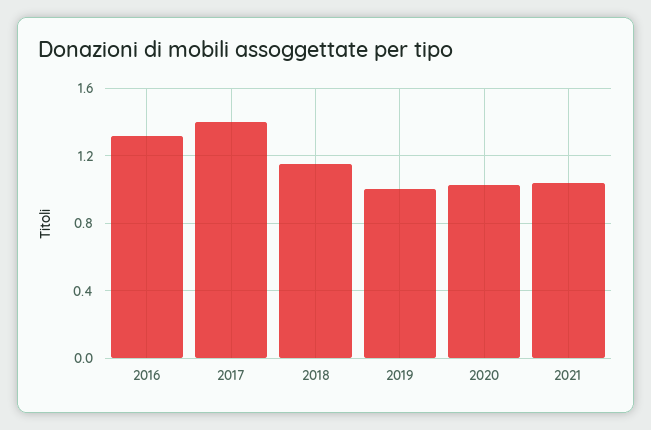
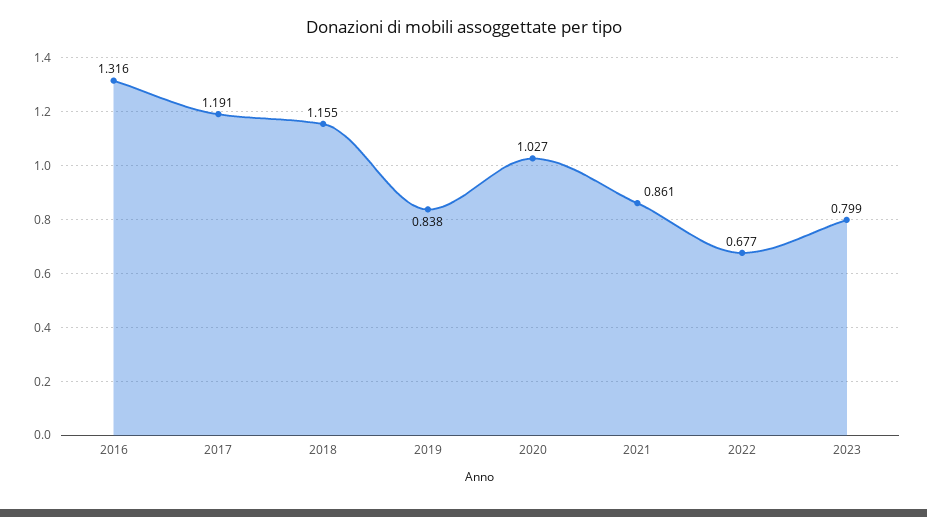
2017: 1.4 -> 1.191
2019: 1 -> 0.838
2021: 1.05 -> 0.861
2022: none -> 0.677
2023: none -> 0.799

